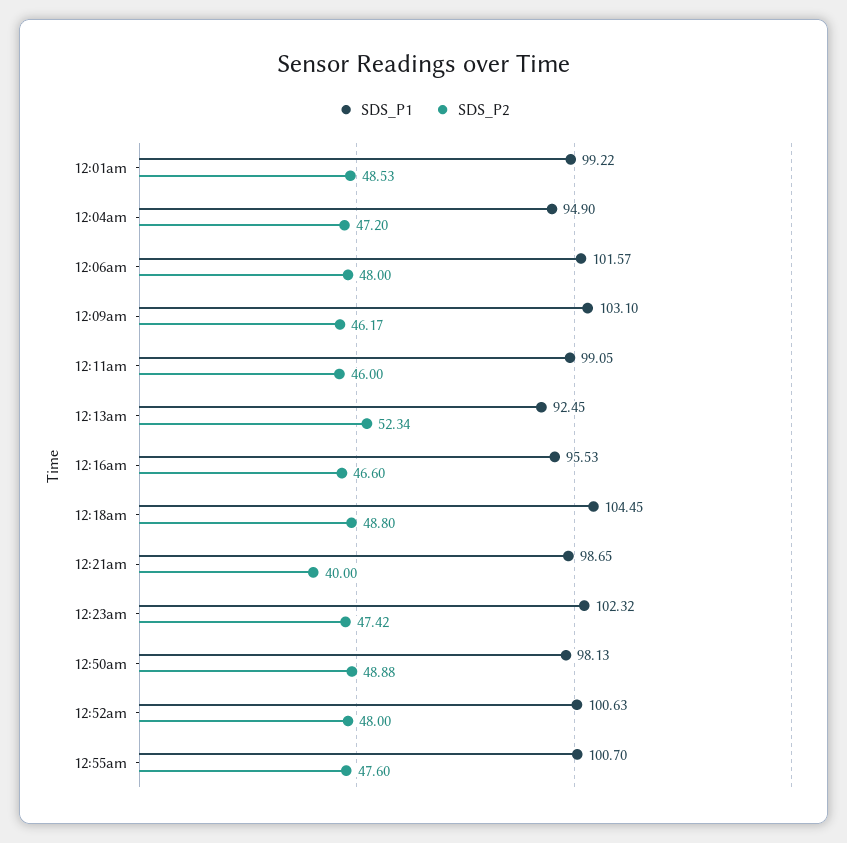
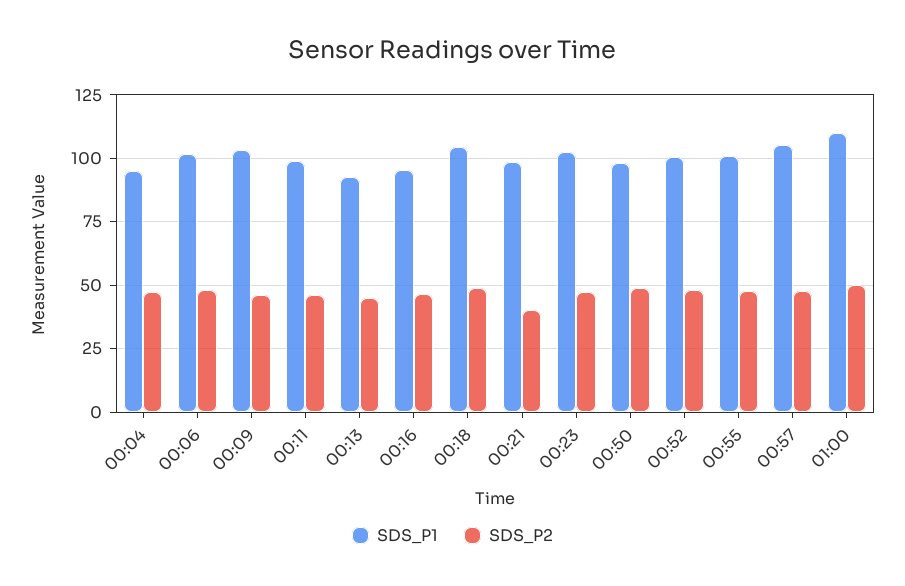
SDS_P1, 12:01am: 99.22 -> none
SDS_P2, 12:01am: 48.53 -> none
SDS_P2, 12:13am: 52.34 -> 45
SDS_P1, 00:57: none -> 105
SDS_P2, 00:57: none -> 47.5
SDS_P1, 01:00: none -> 110
SDS_P2, 01:00: none -> 50

